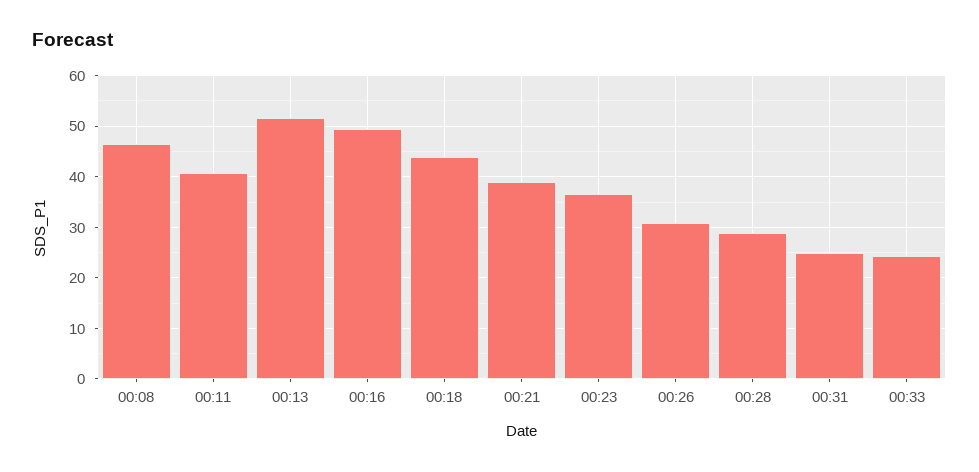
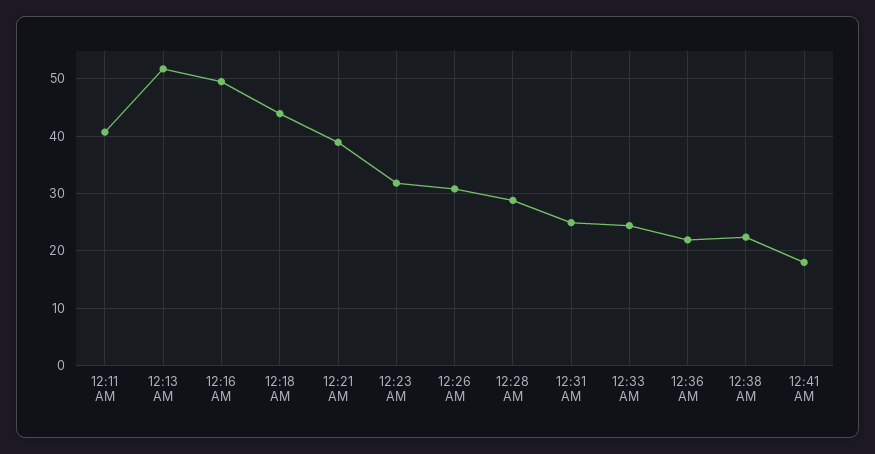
00:08: 46 -> none
00:23: 36 -> 32
12:36 AM: none -> 22
12:38 AM: none -> 22
12:41 AM: none -> 18

